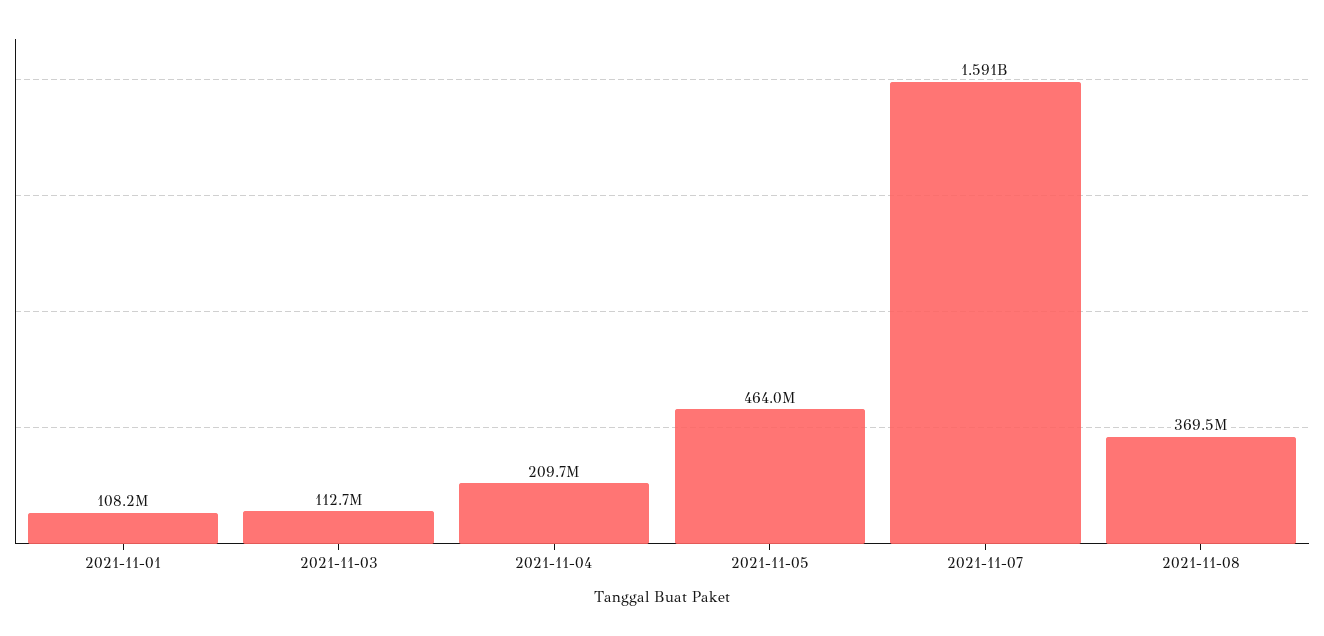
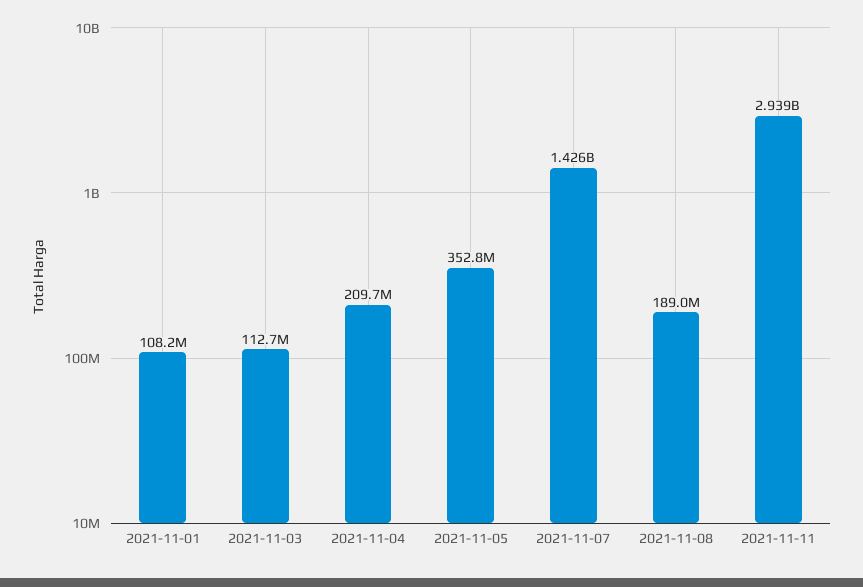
2021-11-05: 464000000 -> 352800000
2021-11-07: 1591000000 -> 1426000000
2021-11-08: 369500000 -> 189000000
2021-11-11: none -> 2939000000

